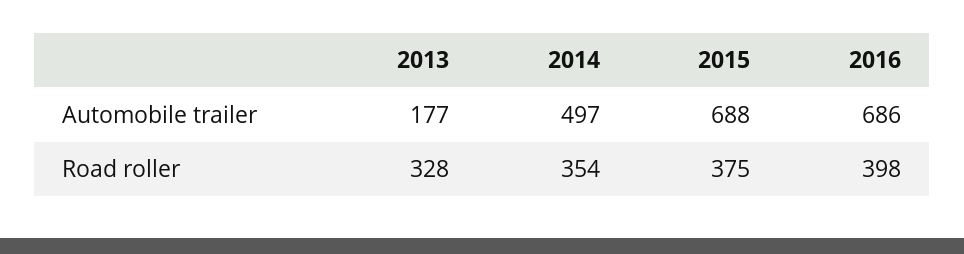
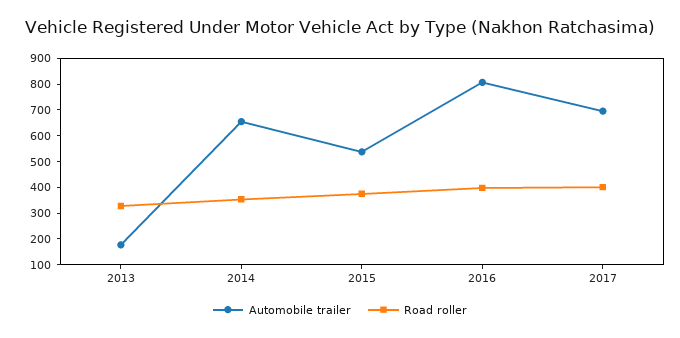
Automobile trailer, 2014: 497 -> 650
Automobile trailer, 2015: 688 -> 550
Automobile trailer, 2016: 686 -> 800
Automobile trailer, 2017: none -> 700
Road roller, 2017: none -> 400

